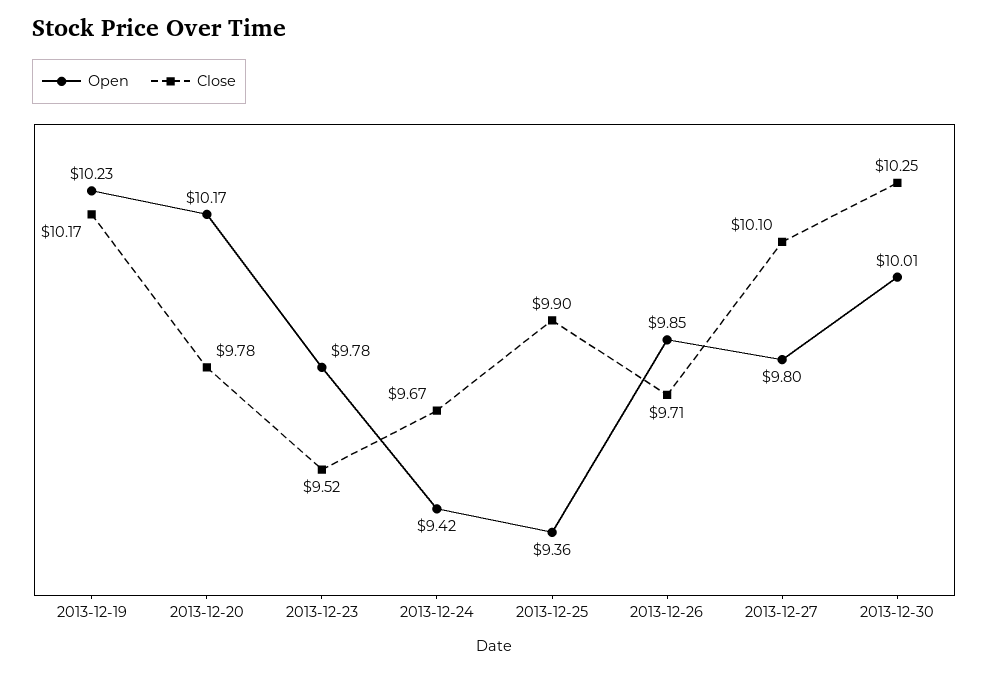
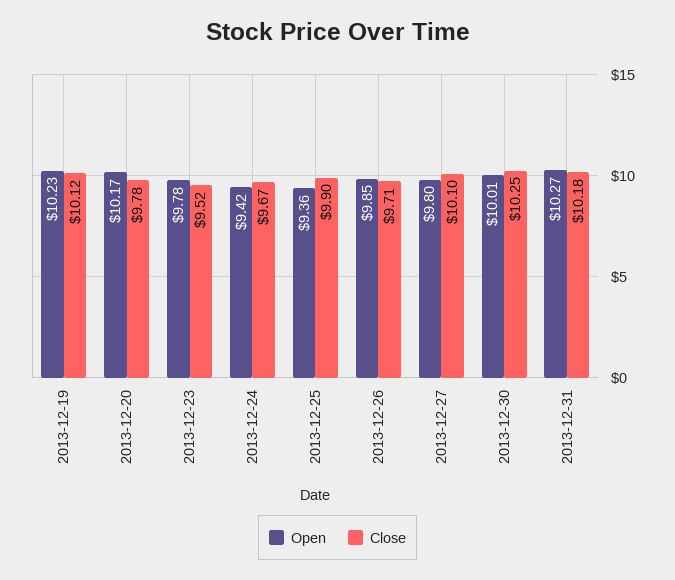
Close, 2013-12-19: 10.17 -> 10.12
Open, 2013-12-31: none -> 10.27
Close, 2013-12-31: none -> 10.18

